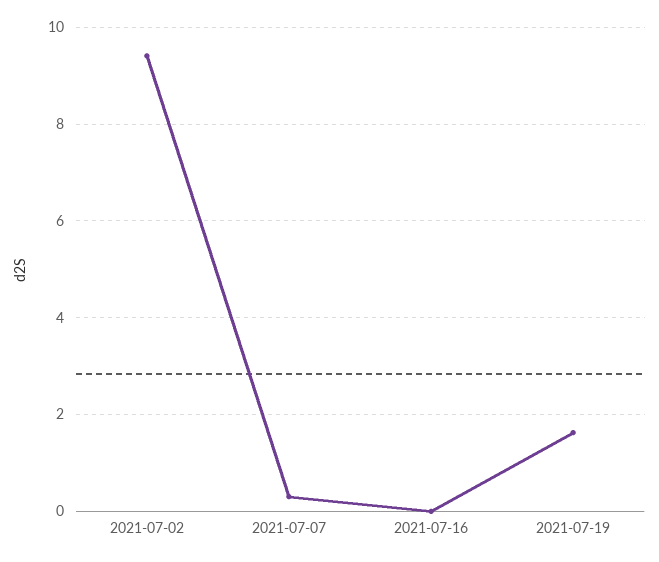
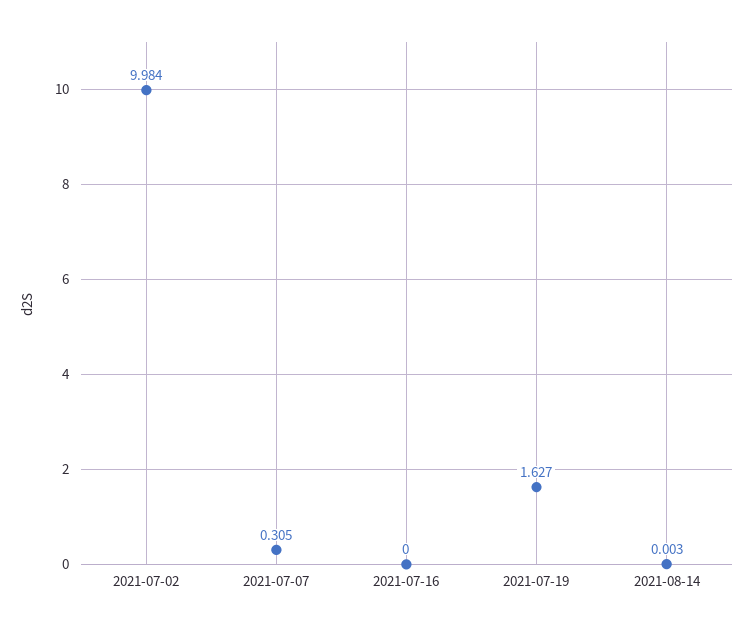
2021-07-02: 9.4 -> 9.984
2021-08-14: none -> 0.003

